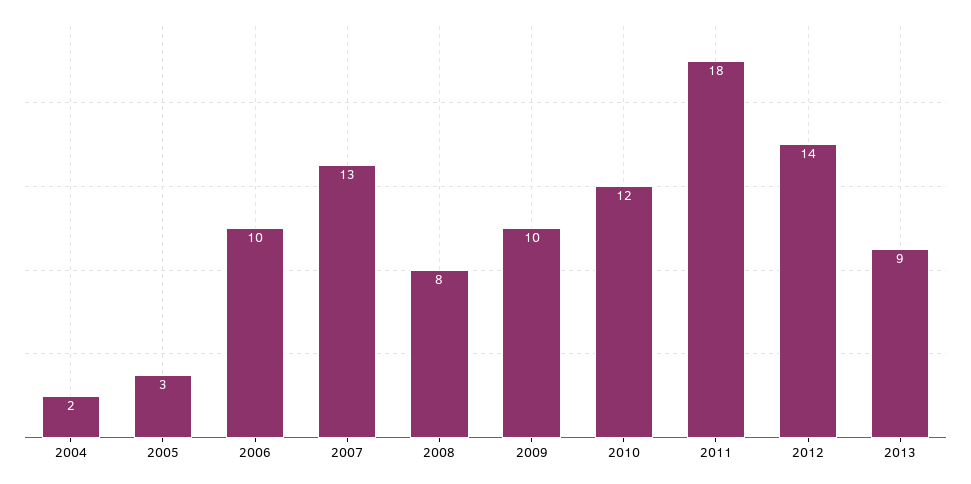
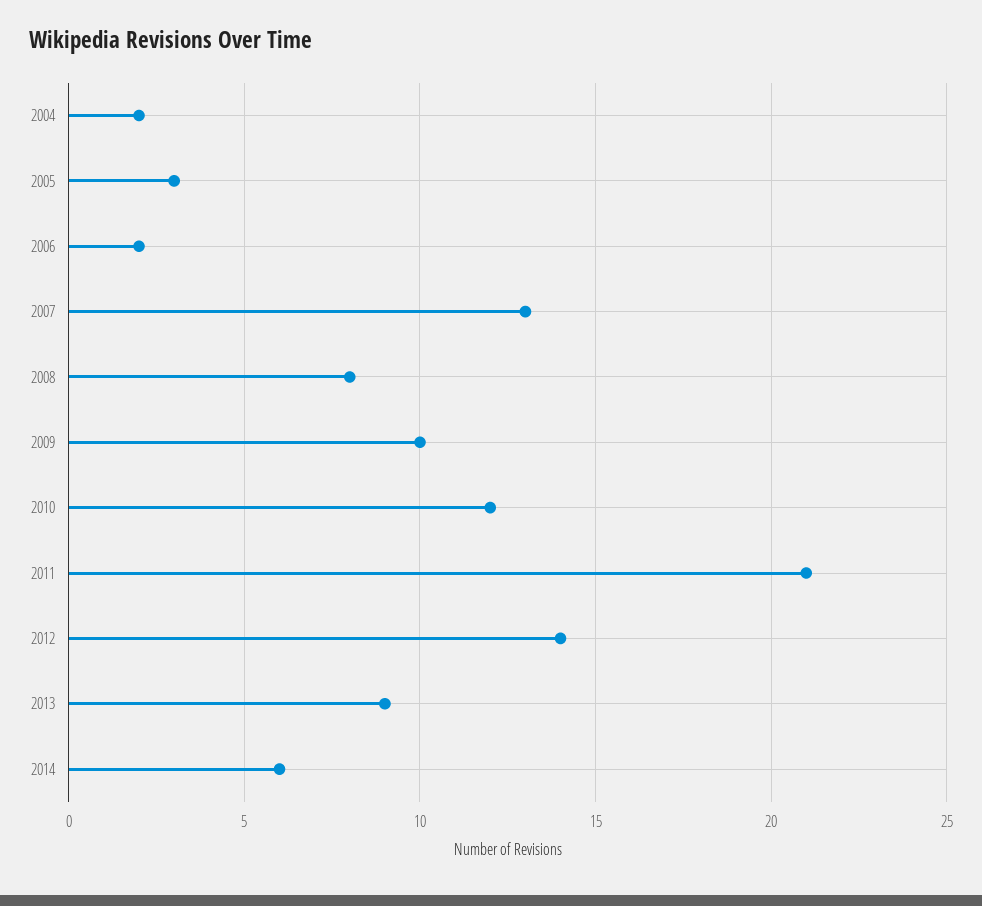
2006: 10 -> 2
2011: 18 -> 21
2014: none -> 6

